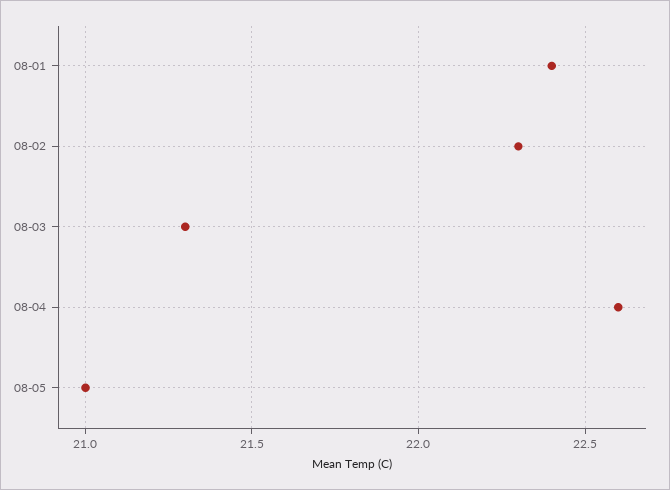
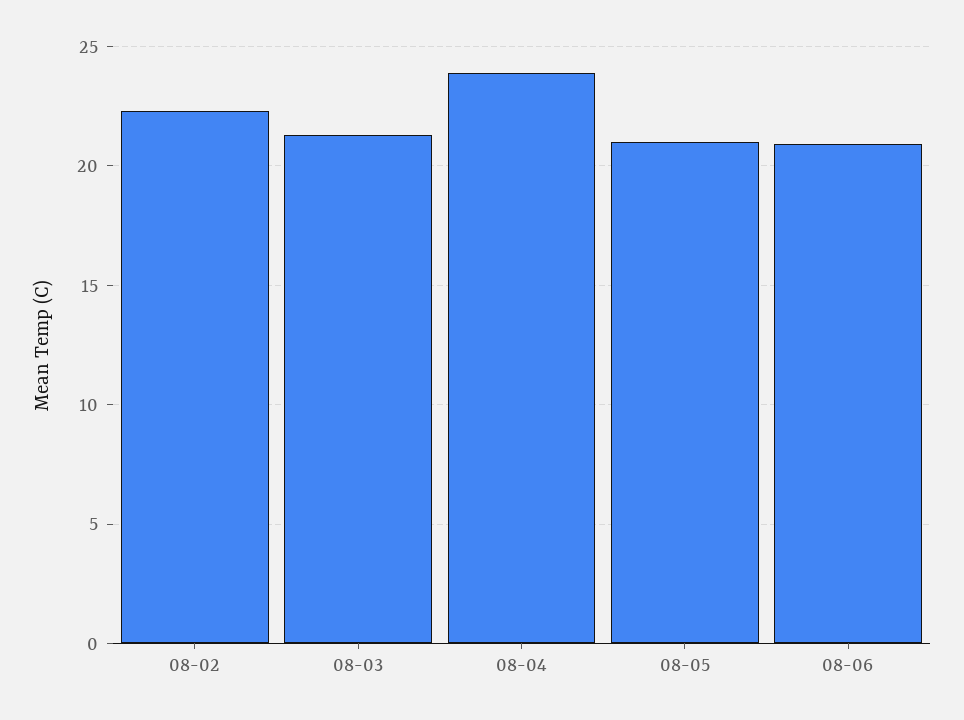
08-01: 22.4 -> none
08-04: 22.6 -> 24
08-06: none -> 21

